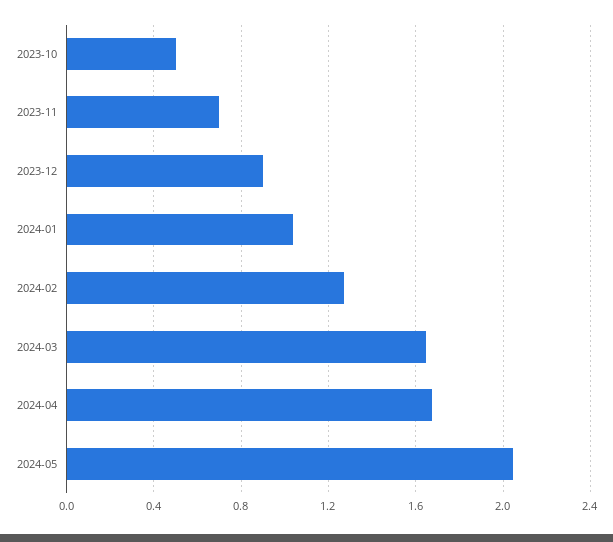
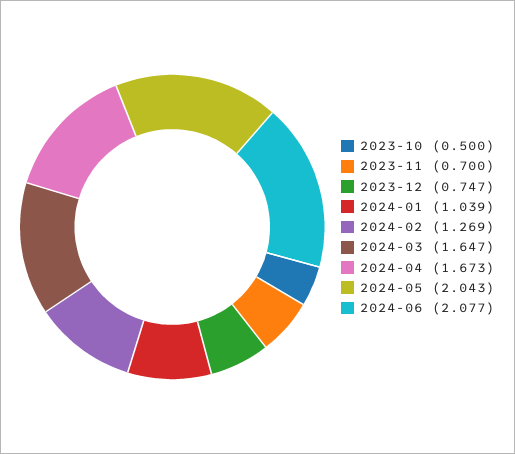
2023-12: 0.9 -> 0.747
2024-06: none -> 2.077

